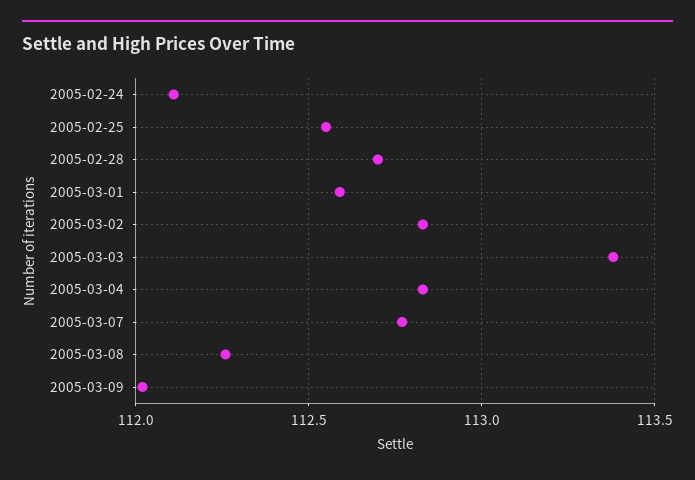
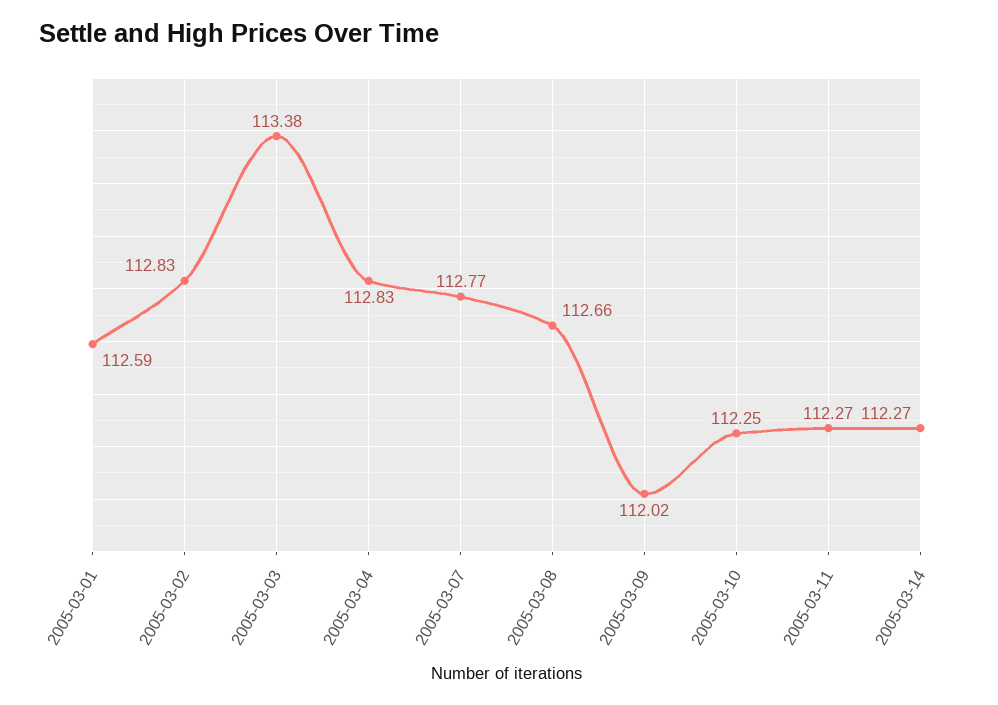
2005-02-24: 112.1 -> none
2005-02-25: 112.55 -> none
2005-02-28: 112.7 -> none
2005-03-08: 112.25 -> 112.66
2005-03-10: none -> 112.25
2005-03-11: none -> 112.27
2005-03-14: none -> 112.27

